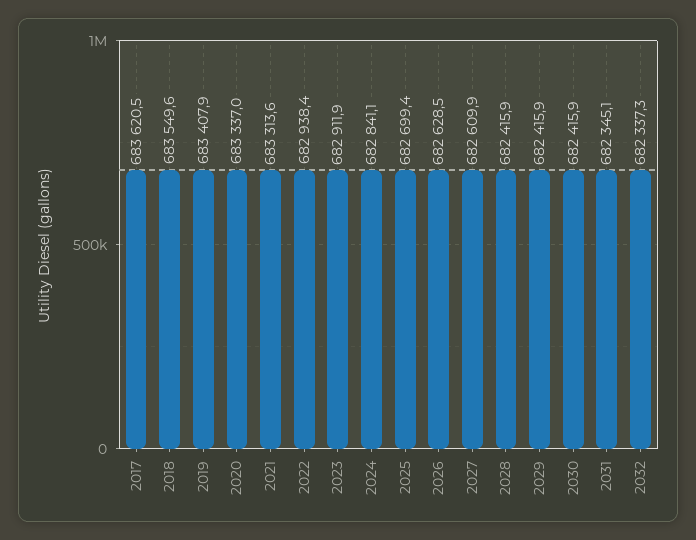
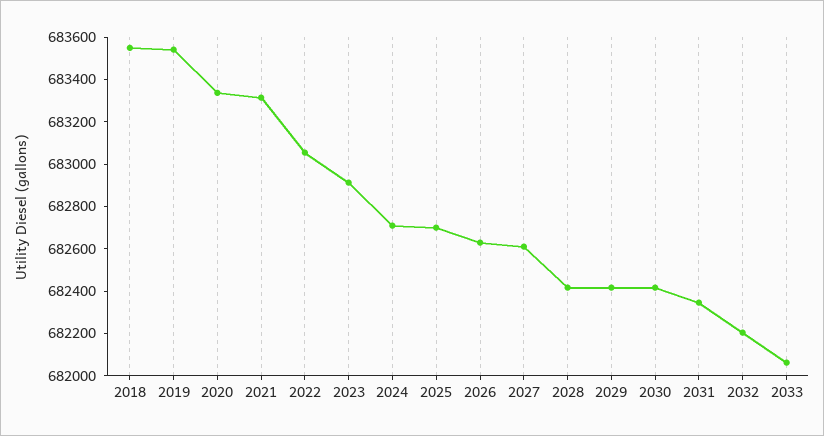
2017: 683620.5 -> none
2019: 683407.9 -> 683550
2022: 682938.4 -> 683050
2024: 682841.1 -> 682700
2032: 682337.3 -> 682200
2033: none -> 682050

